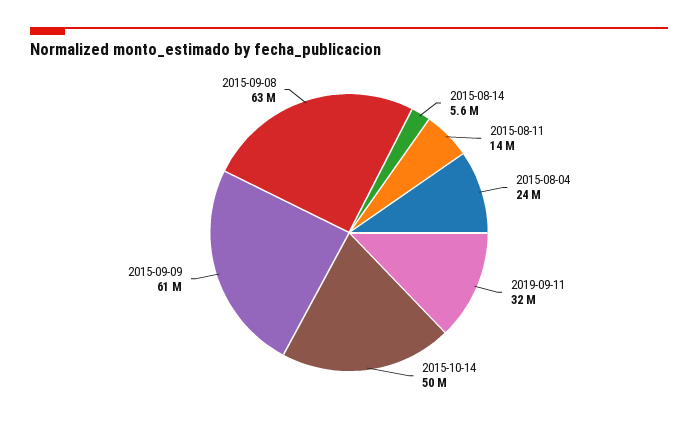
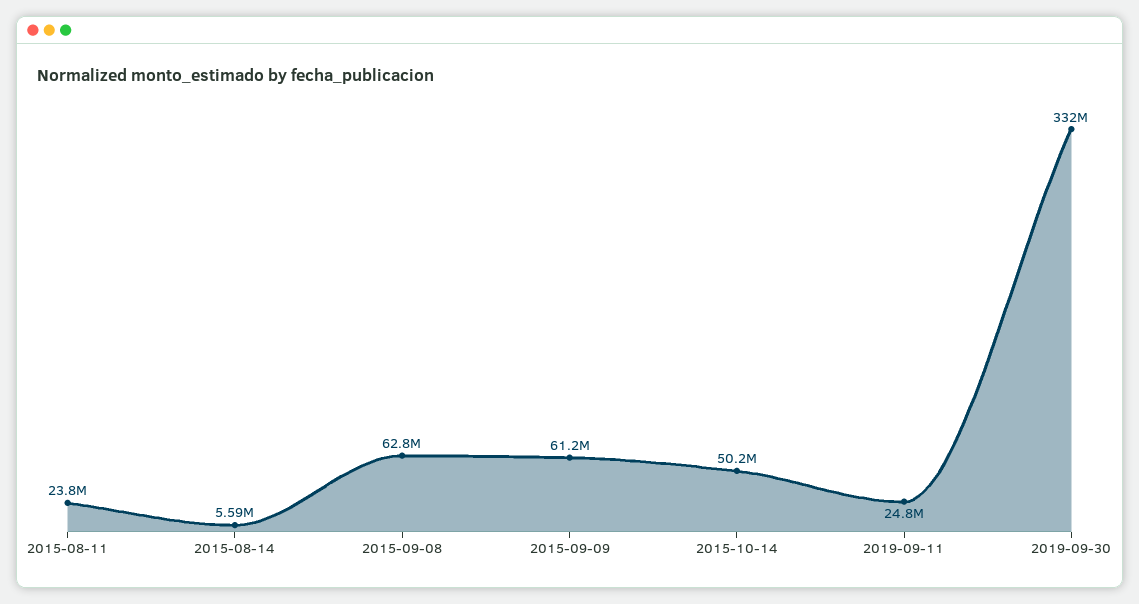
2015-08-11: 14000000 -> 23800000
2015-08-04: 24000000 -> none
2019-09-11: 32000000 -> 24800000
2019-09-30: none -> 332000000

